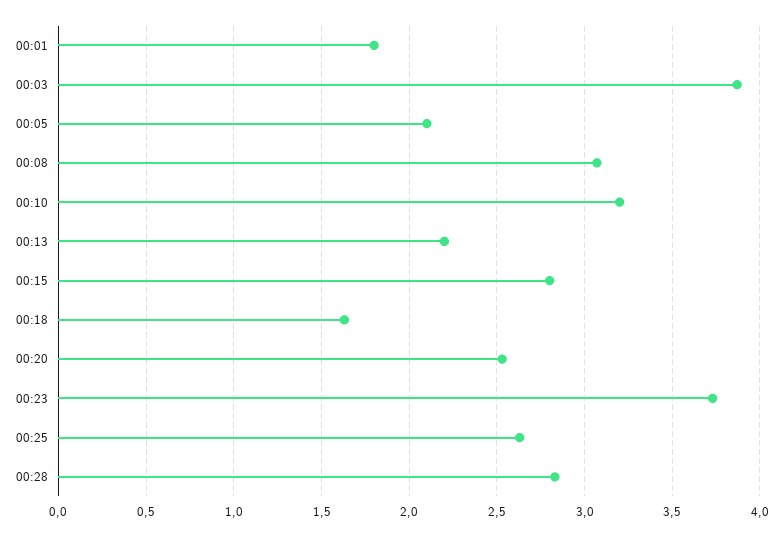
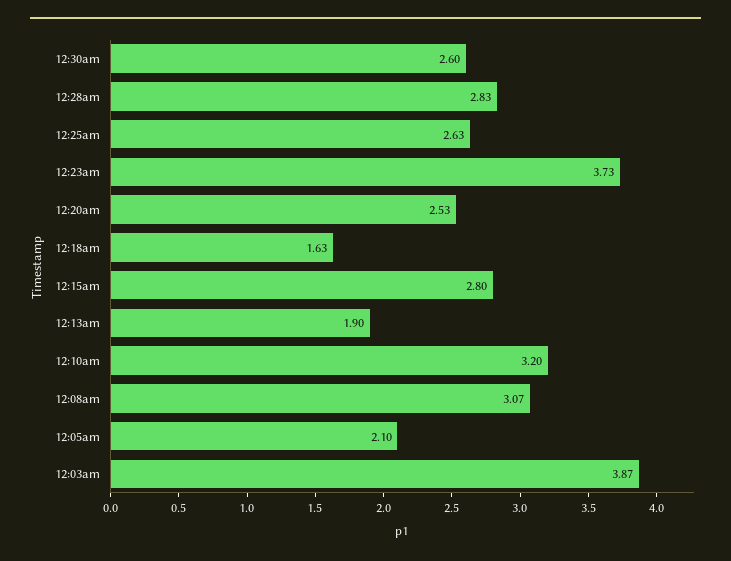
00:01: 1.8 -> none
00:13: 2.2 -> 1.9
12:30am: none -> 2.6

